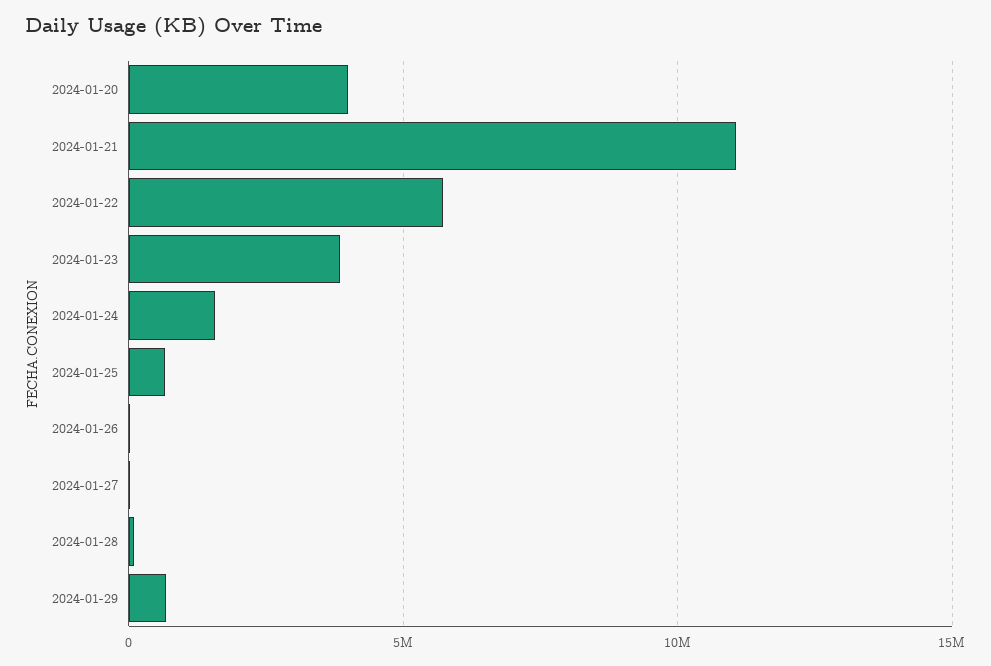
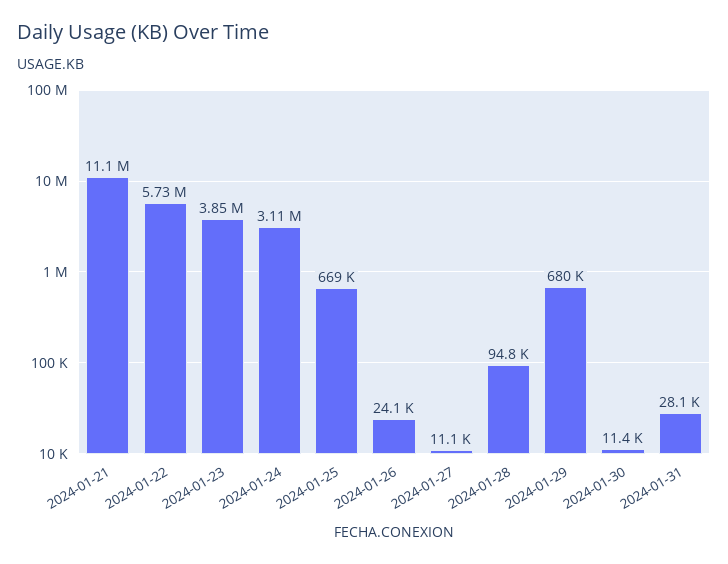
2024-01-20: 4000000 -> none
2024-01-24: 1500000 -> 3110000
2024-01-30: none -> 11400
2024-01-31: none -> 28100

